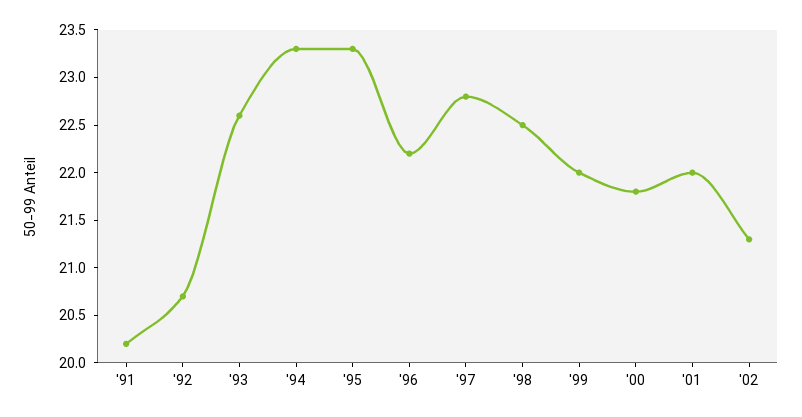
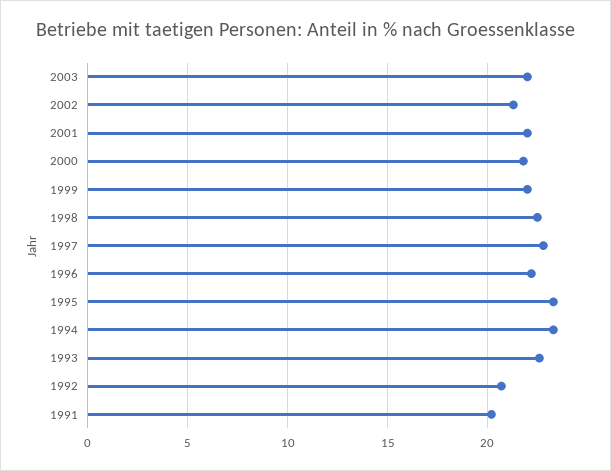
2003: none -> 22

